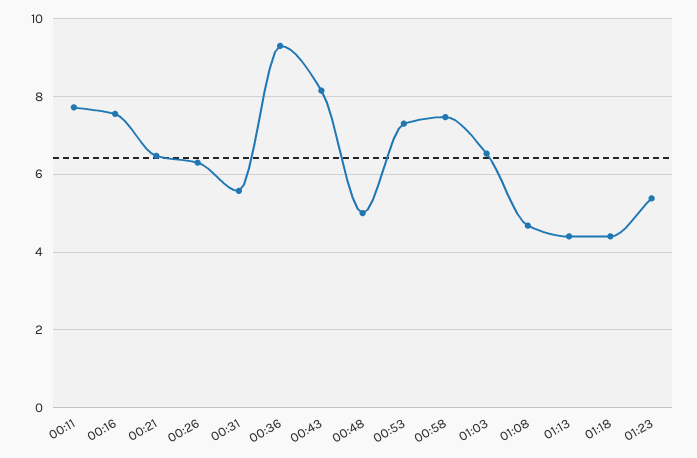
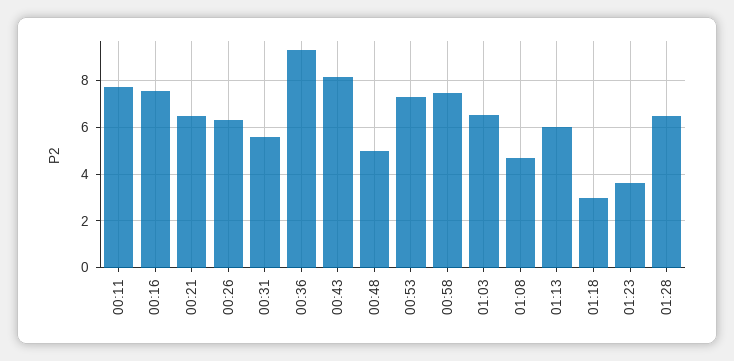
01:13: 4.4 -> 6
01:18: 4.4 -> 3
01:23: 5.4 -> 3.5
01:28: none -> 6.5

